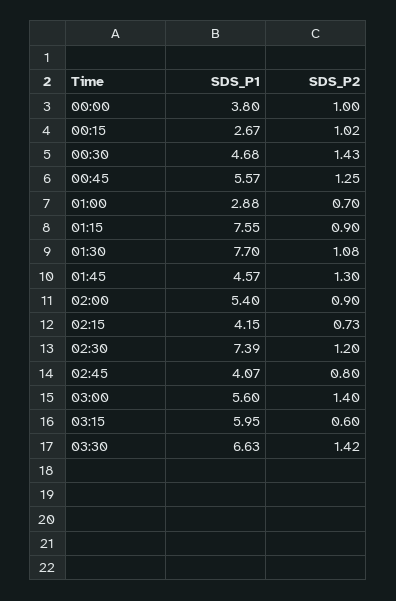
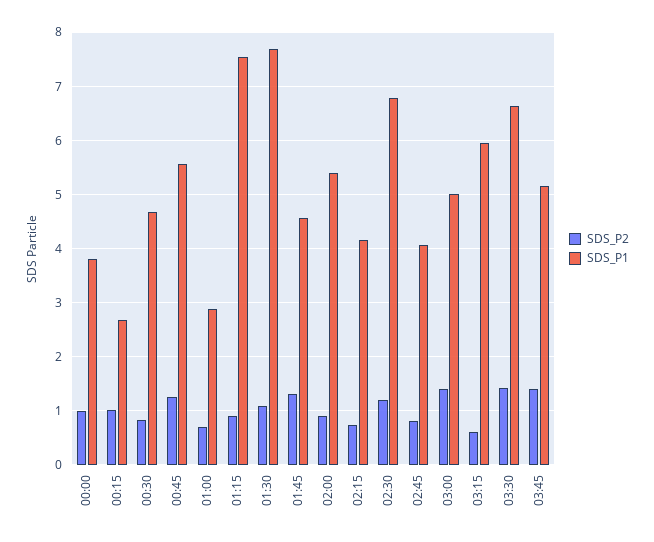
SDS_P2, 00:30: 1.43 -> 0.8
SDS_P1, 02:30: 7.39 -> 6.8
SDS_P1, 03:00: 5.6 -> 5
SDS_P2, 03:45: none -> 1.4
SDS_P1, 03:45: none -> 5.2

